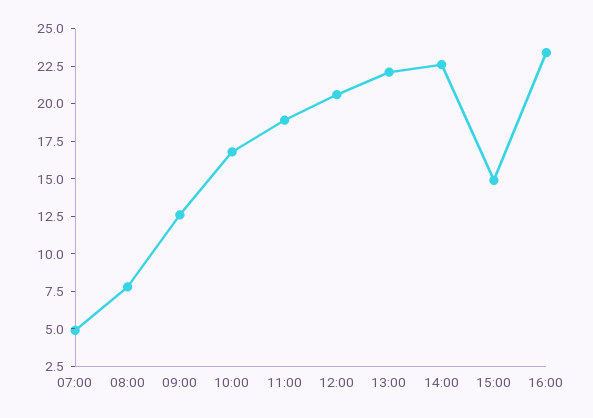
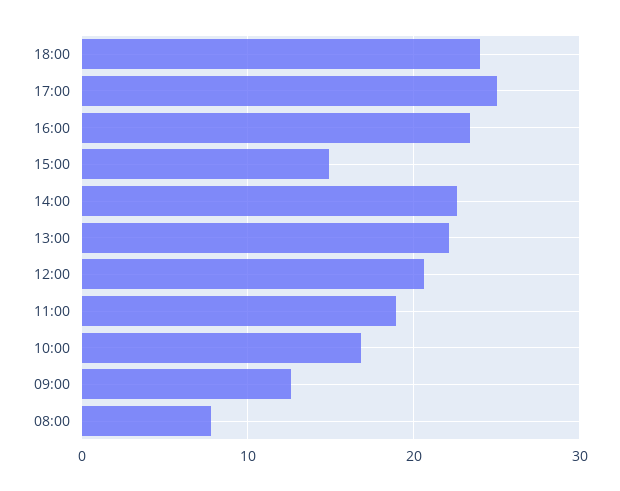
07:00: 5 -> none
18:00: none -> 24
17:00: none -> 25

